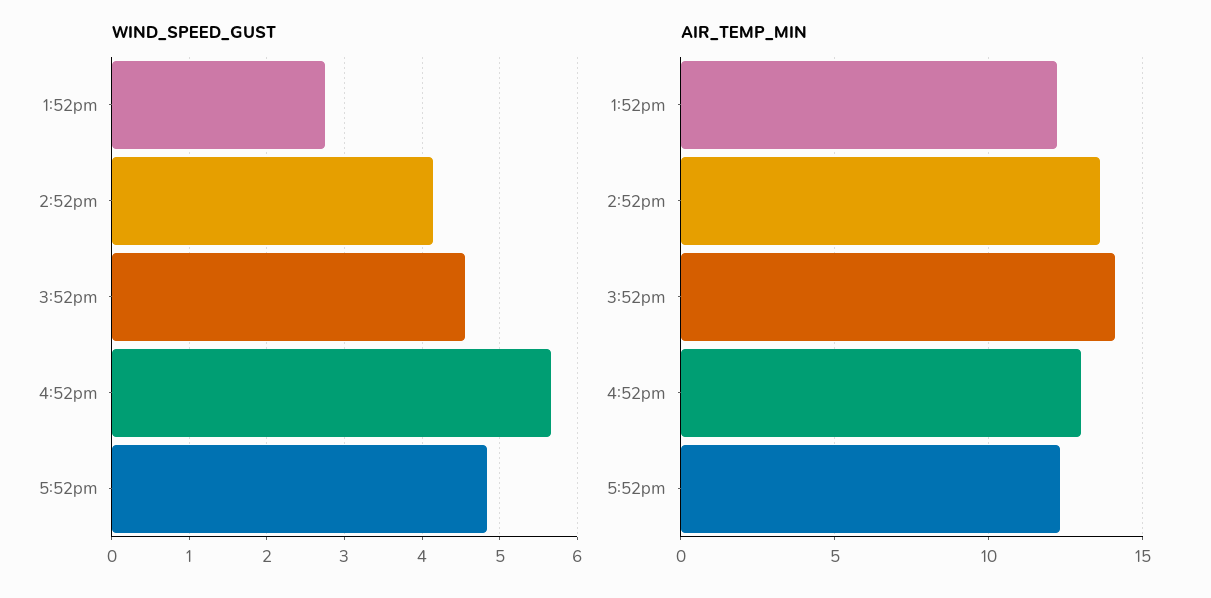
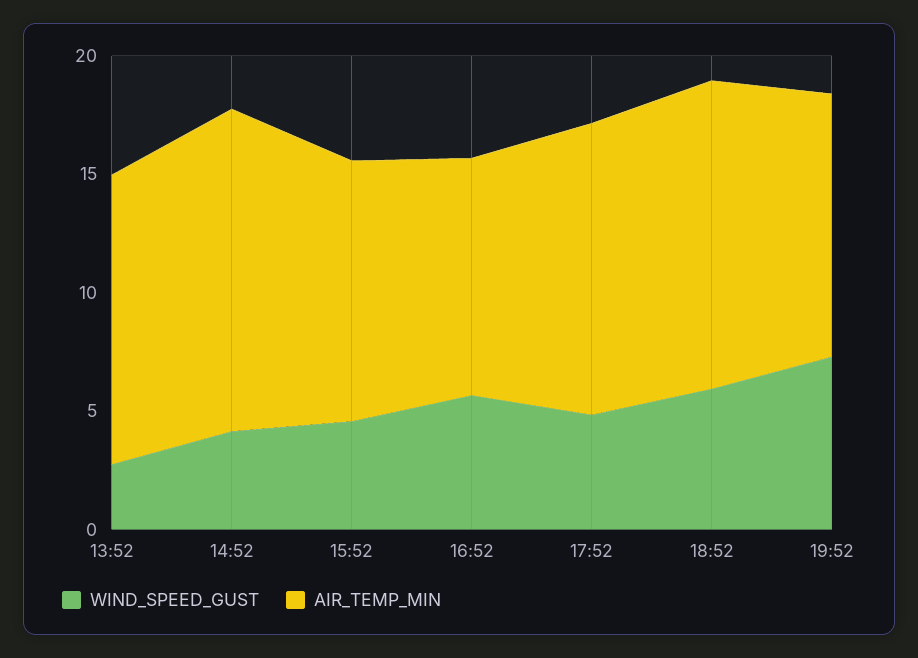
AIR_TEMP_MIN, 3:52pm: 14 -> 11
AIR_TEMP_MIN, 4:52pm: 13 -> 10
WIND_SPEED_GUST, 18:52: none -> 6
AIR_TEMP_MIN, 18:52: none -> 13
WIND_SPEED_GUST, 19:52: none -> 7
AIR_TEMP_MIN, 19:52: none -> 11

